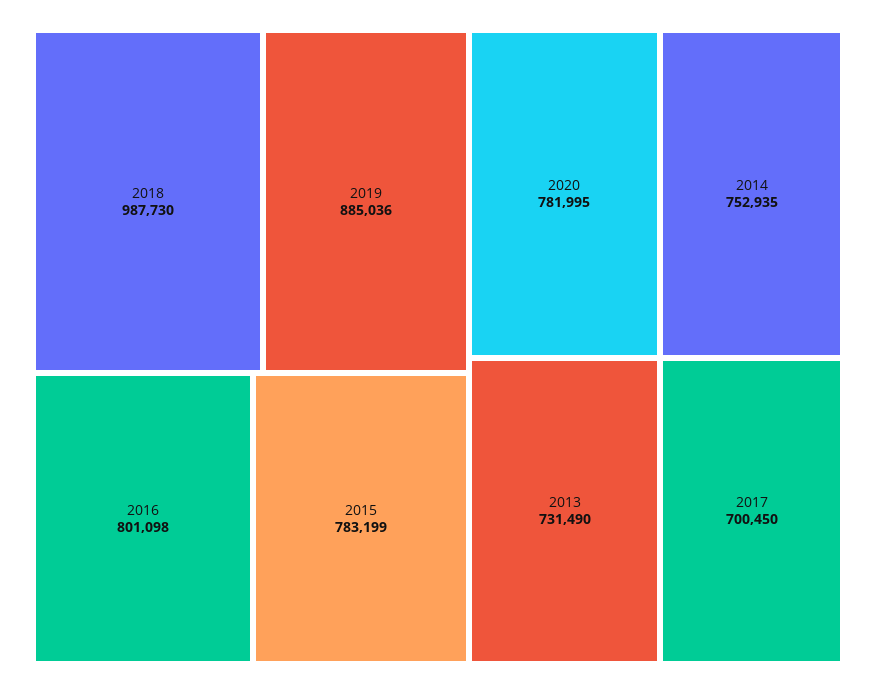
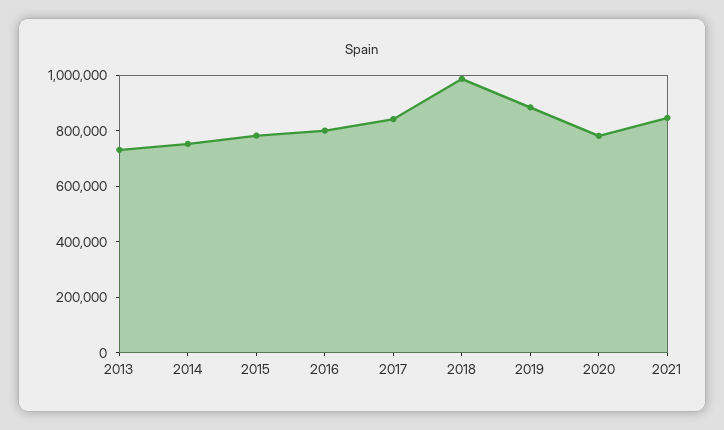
2017: 700450 -> 850000
2021: none -> 850000

